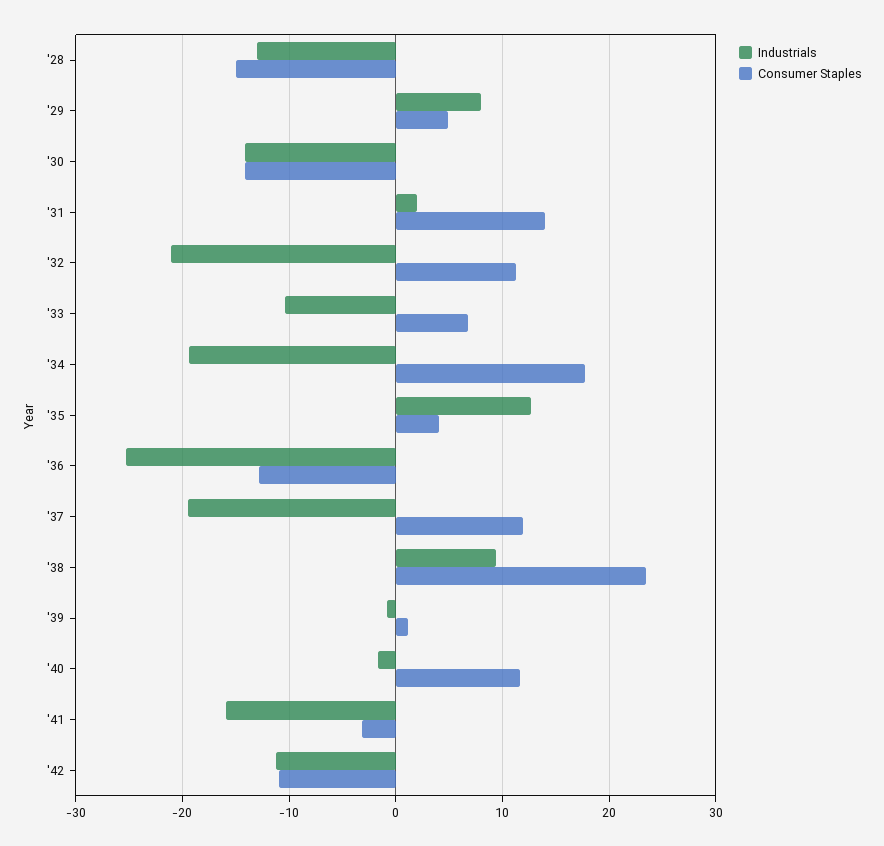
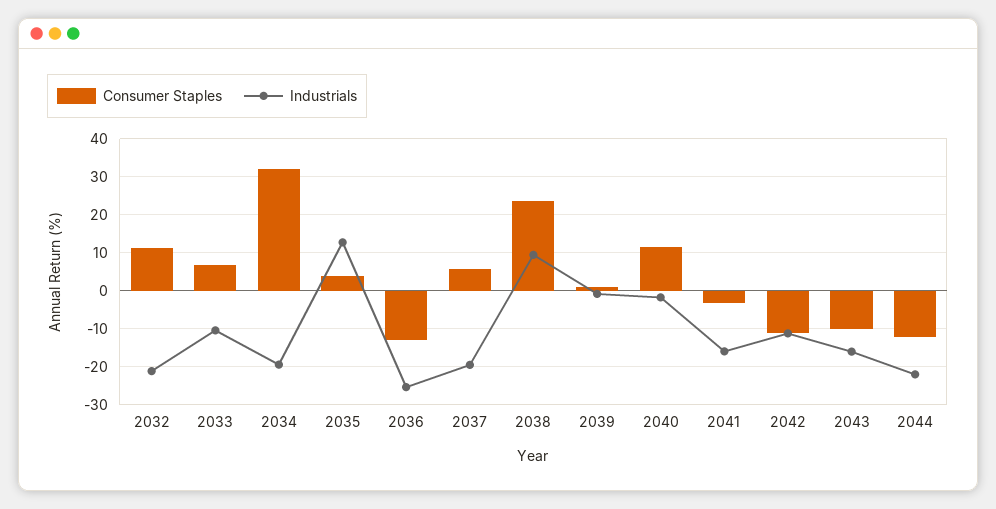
Industrials, '28: -13 -> none
Consumer Staples, '28: -15 -> none
Industrials, '29: 8 -> none
Consumer Staples, '29: 5 -> none
Industrials, '30: -14 -> none
Consumer Staples, '30: -14 -> none
Industrials, '31: 2 -> none
Consumer Staples, '31: 14 -> none
Consumer Staples, '34: 18 -> 32
Consumer Staples, '37: 12 -> 6
Consumer Staples, 2043: none -> -10
Industrials, 2043: none -> -16
Consumer Staples, 2044: none -> -12
Industrials, 2044: none -> -22

